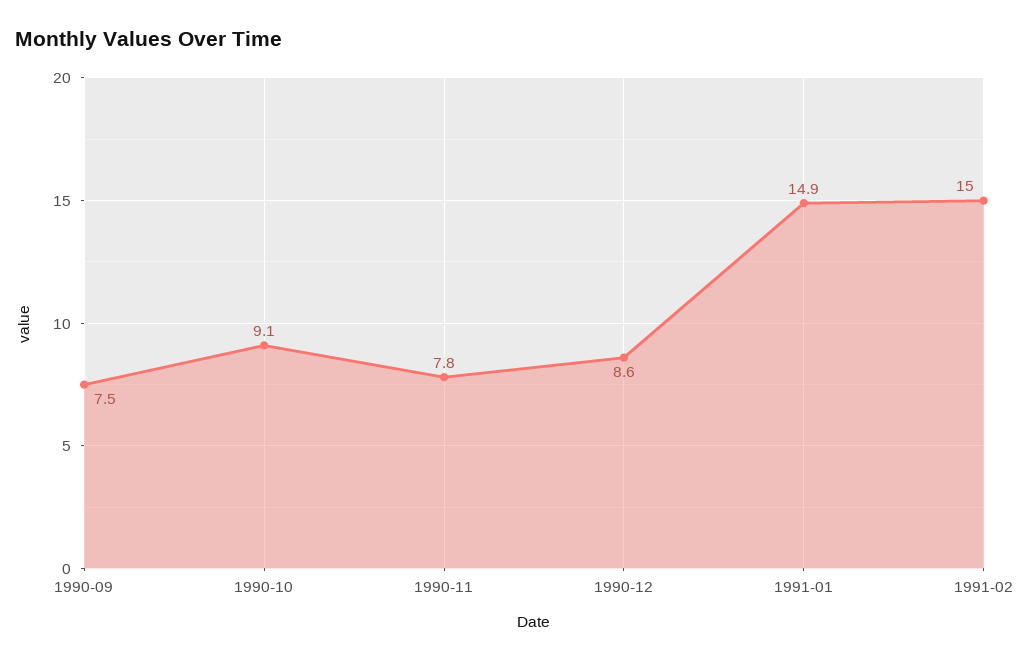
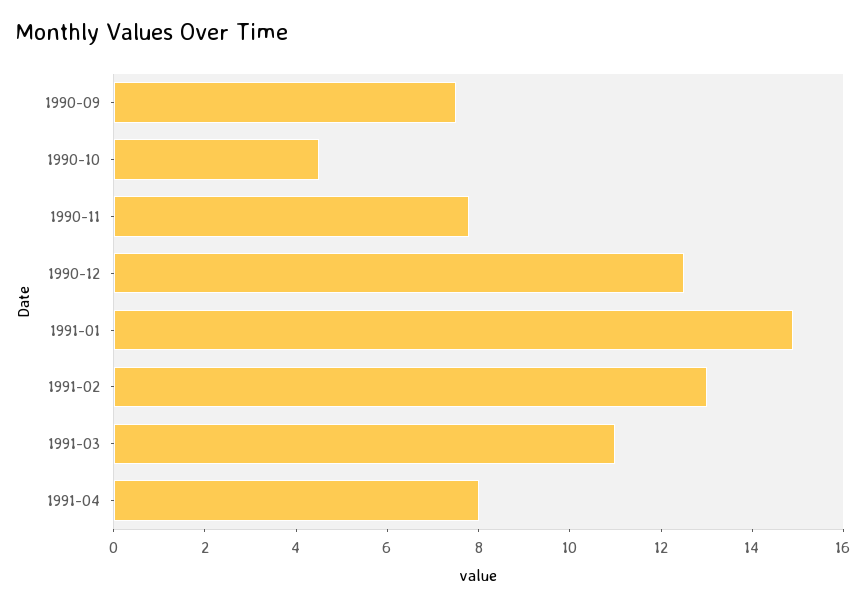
1990-10: 9.1 -> 4.5
1990-12: 8.6 -> 12.5
1991-02: 15 -> 13
1991-03: none -> 11
1991-04: none -> 8

